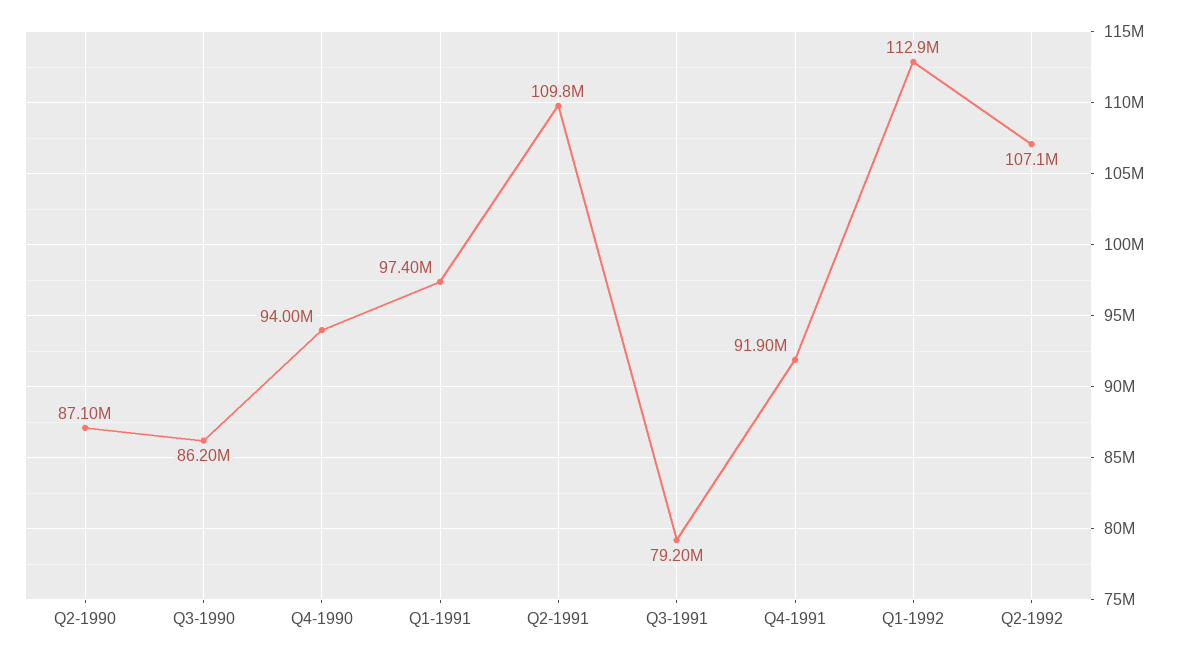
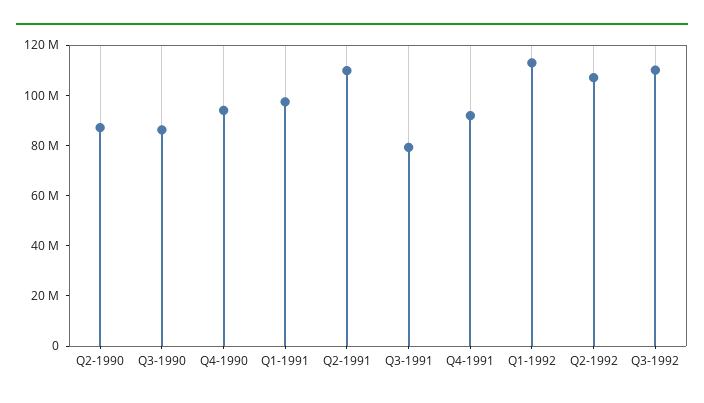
Q3-1992: none -> 110000000

